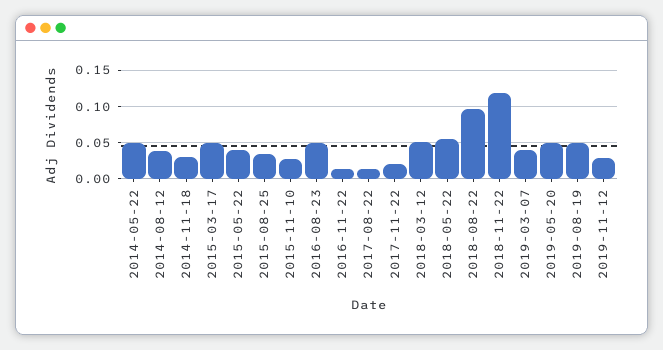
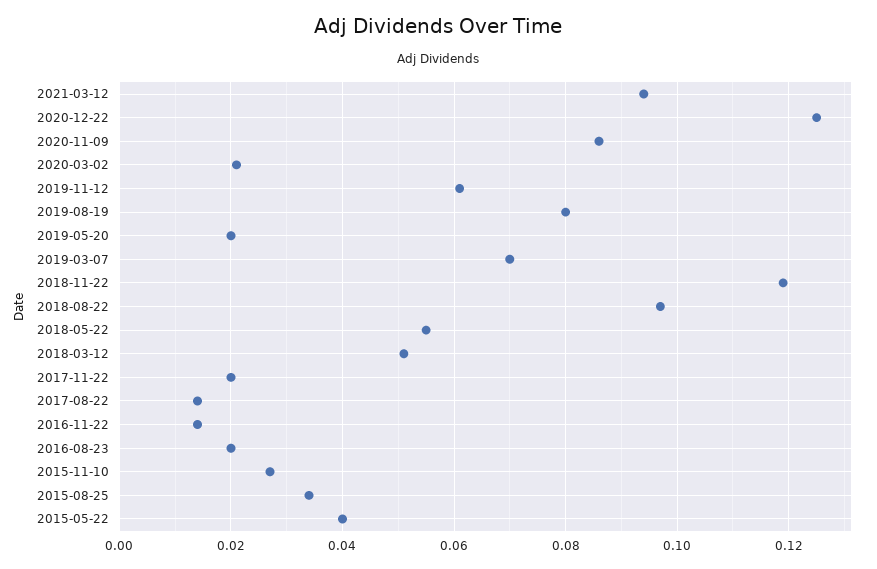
2014-05-22: 0.05 -> none
2014-08-12: 0.04 -> none
2014-11-18: 0.03 -> none
2015-03-17: 0.05 -> none
2016-08-23: 0.05 -> 0.02
2019-03-07: 0.04 -> 0.07
2019-05-20: 0.05 -> 0.02
2019-08-19: 0.05 -> 0.08
2019-11-12: 0.03 -> 0.06
2021-03-12: none -> 0.095
2020-12-22: none -> 0.125
2020-11-09: none -> 0.085
2020-03-02: none -> 0.02

